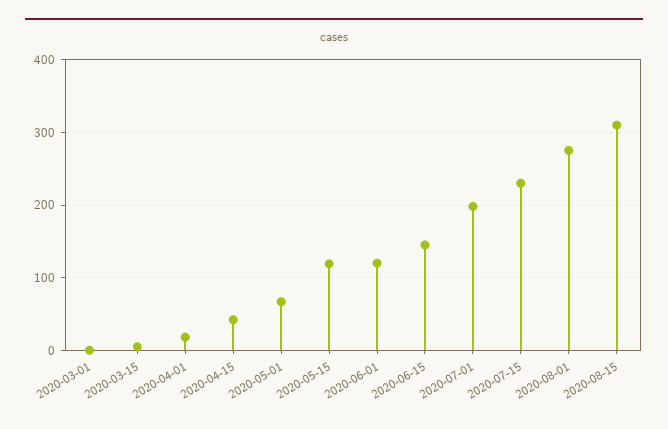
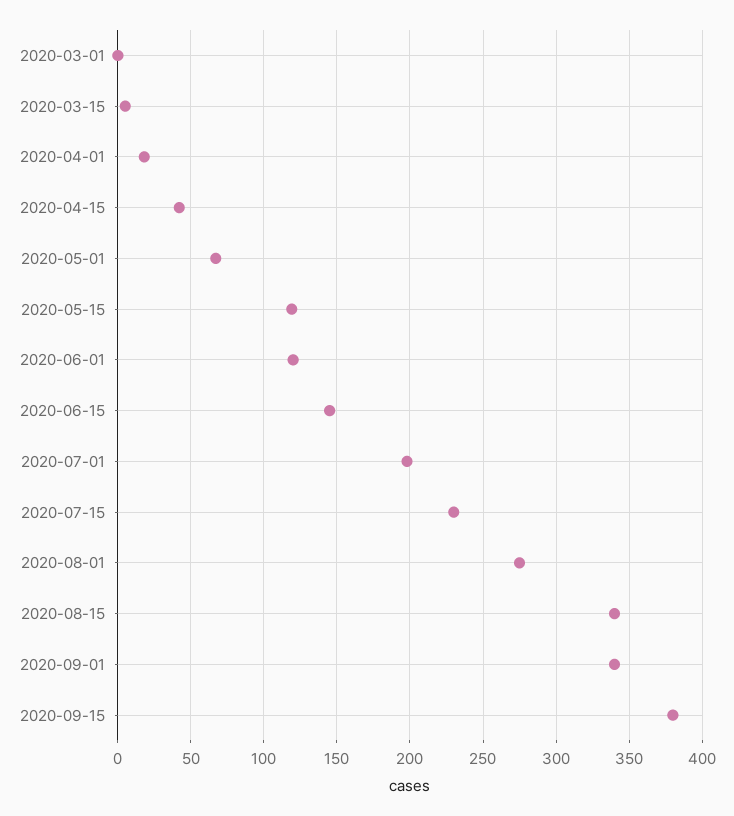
2020-08-15: 310 -> 340
2020-09-01: none -> 340
2020-09-15: none -> 380

